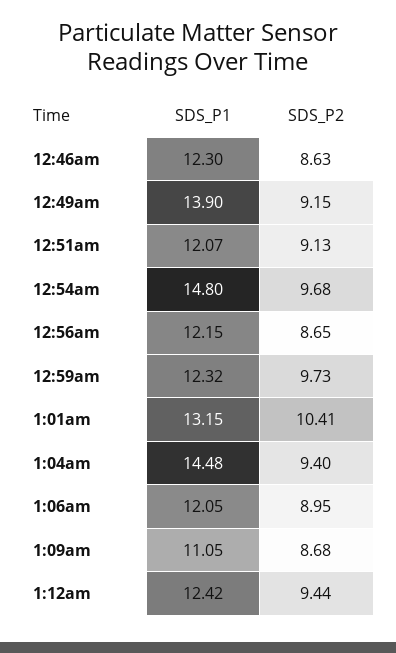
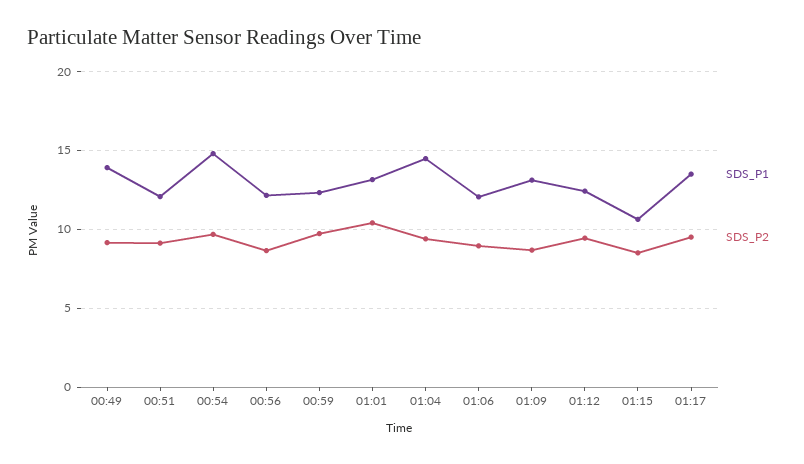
SDS_P1, 12:46am: 12.3 -> none
SDS_P2, 12:46am: 8.63 -> none
SDS_P1, 1:09am: 11.05 -> 13
SDS_P1, 01:15: none -> 10.5
SDS_P2, 01:15: none -> 8.5
SDS_P1, 01:17: none -> 13.5
SDS_P2, 01:17: none -> 9.5

